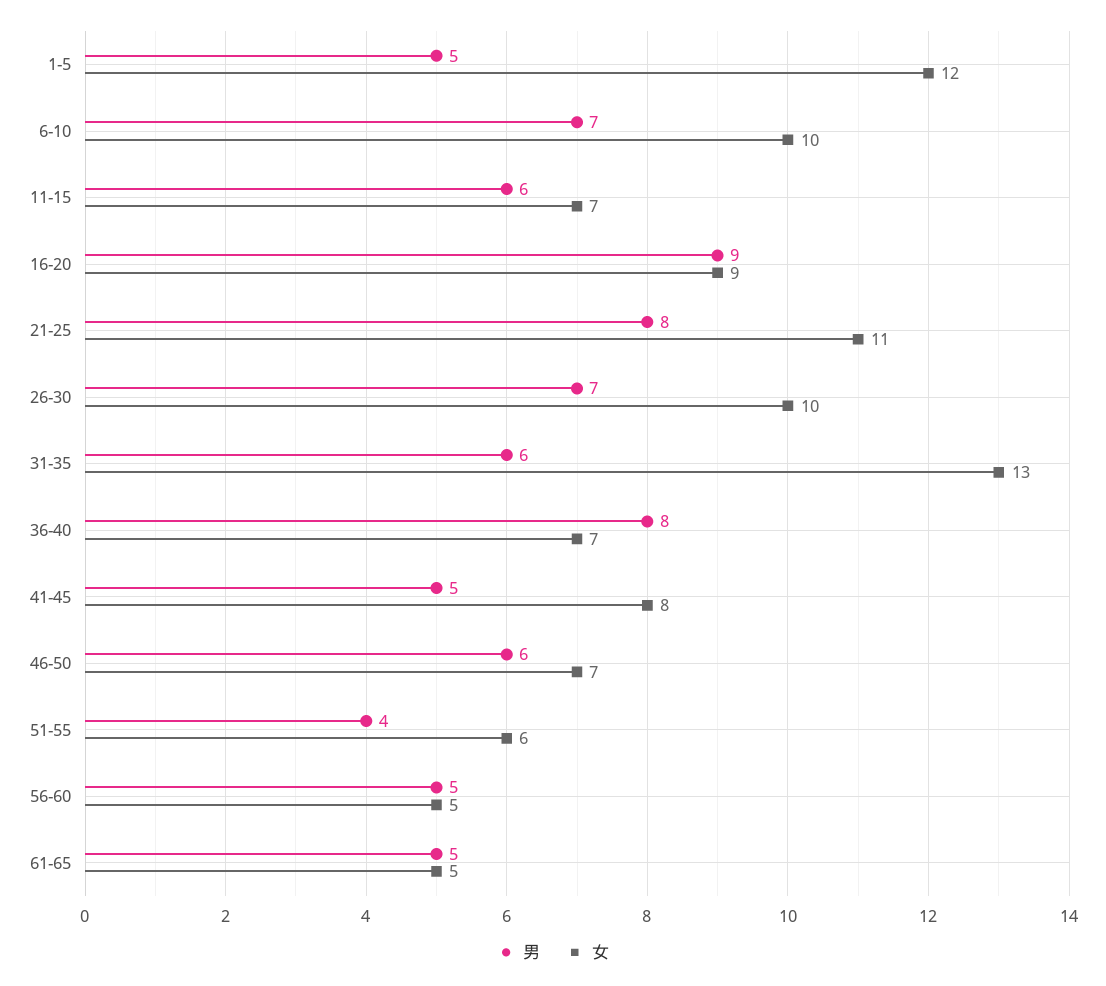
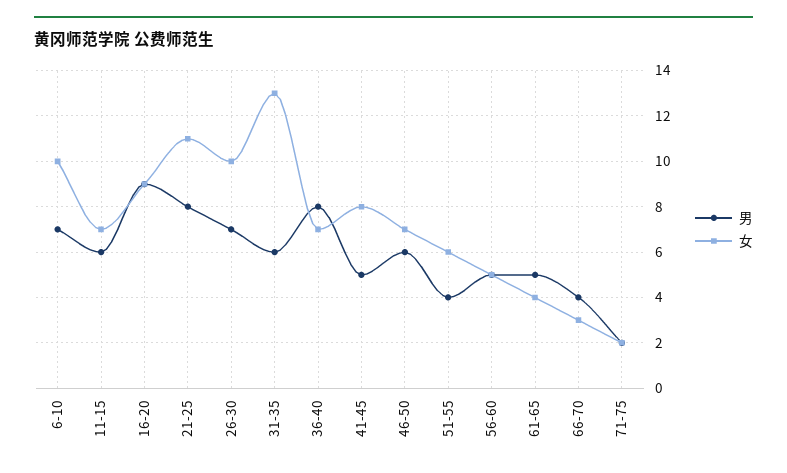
男, 1-5: 5 -> none
女, 1-5: 12 -> none
女, 61-65: 5 -> 4
男, 66-70: none -> 4
女, 66-70: none -> 3
男, 71-75: none -> 2
女, 71-75: none -> 2

